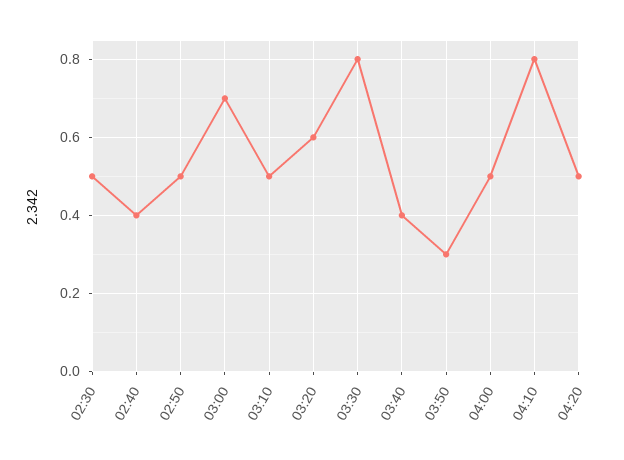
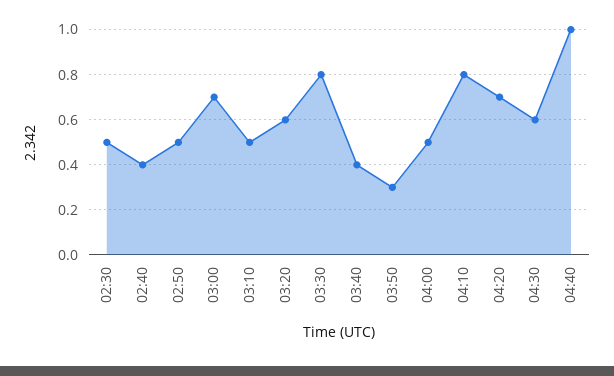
04:20: 0.5 -> 0.7
04:30: none -> 0.6
04:40: none -> 1

